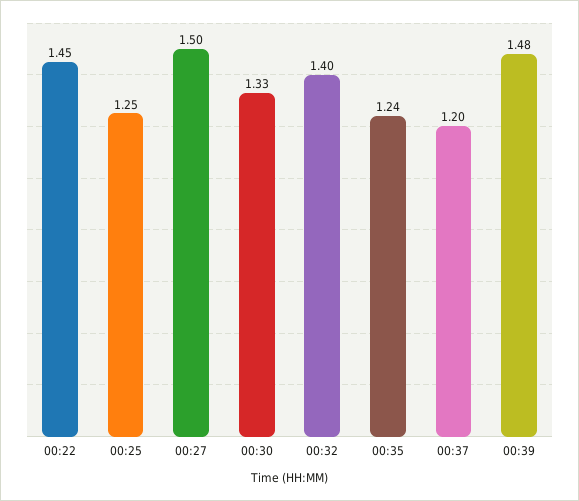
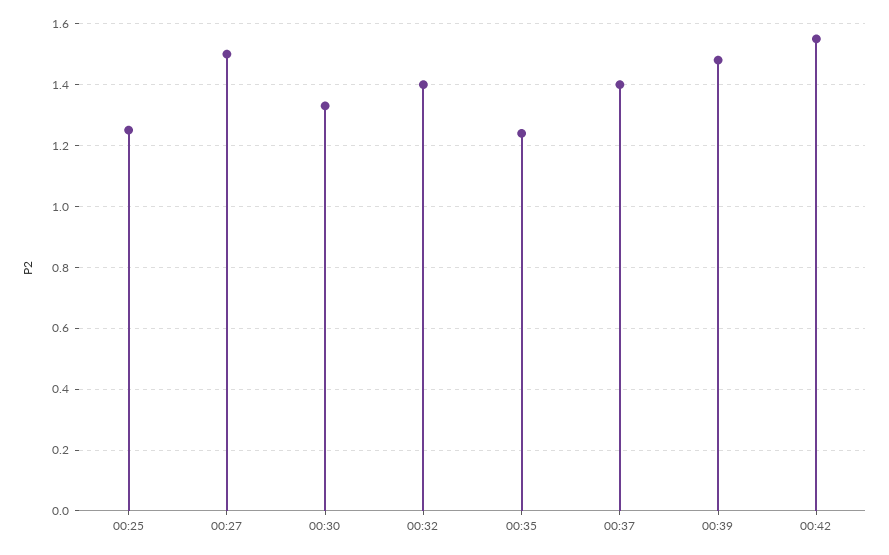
00:22: 1.45 -> none
00:37: 1.2 -> 1.4
00:42: none -> 1.55

